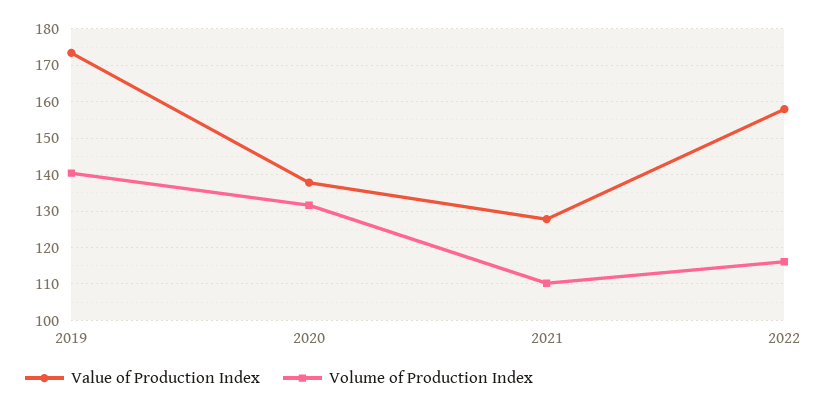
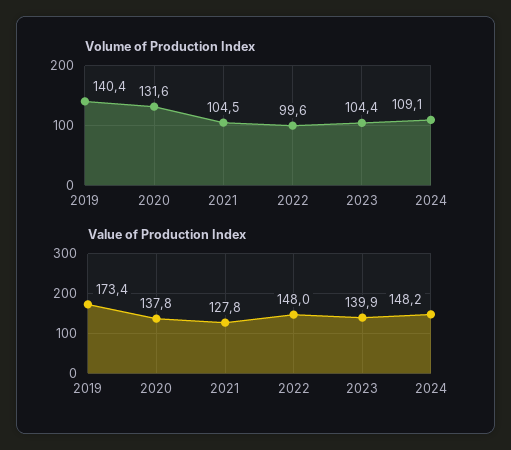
Volume of Production Index, 2021: 110 -> 104.5
Value of Production Index, 2022: 158 -> 148
Volume of Production Index, 2022: 116 -> 99.6
Volume of Production Index, 2023: none -> 104.4
Volume of Production Index, 2024: none -> 109.1
Value of Production Index, 2023: none -> 139.9
Value of Production Index, 2024: none -> 148.2

